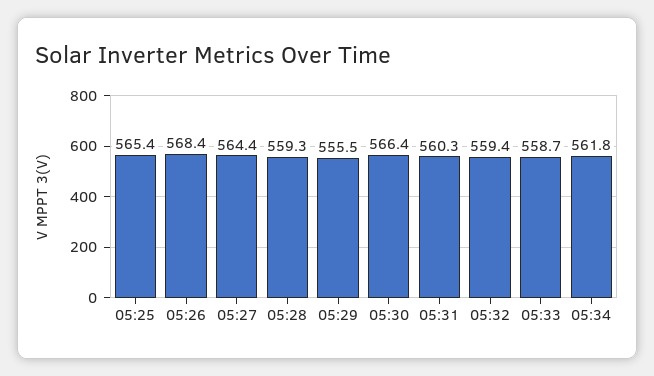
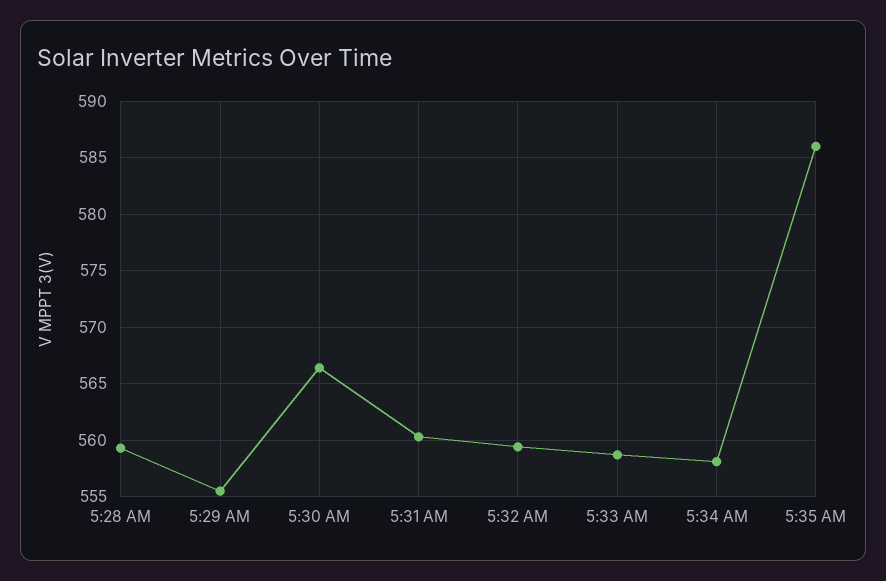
05:25: 565.4 -> none
05:26: 568.4 -> none
05:27: 564.4 -> none
05:34: 561.8 -> 558
5:35 AM: none -> 586

